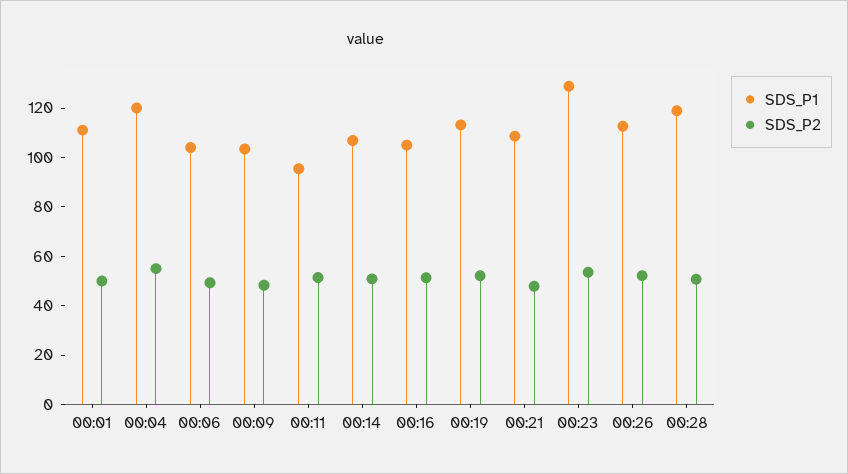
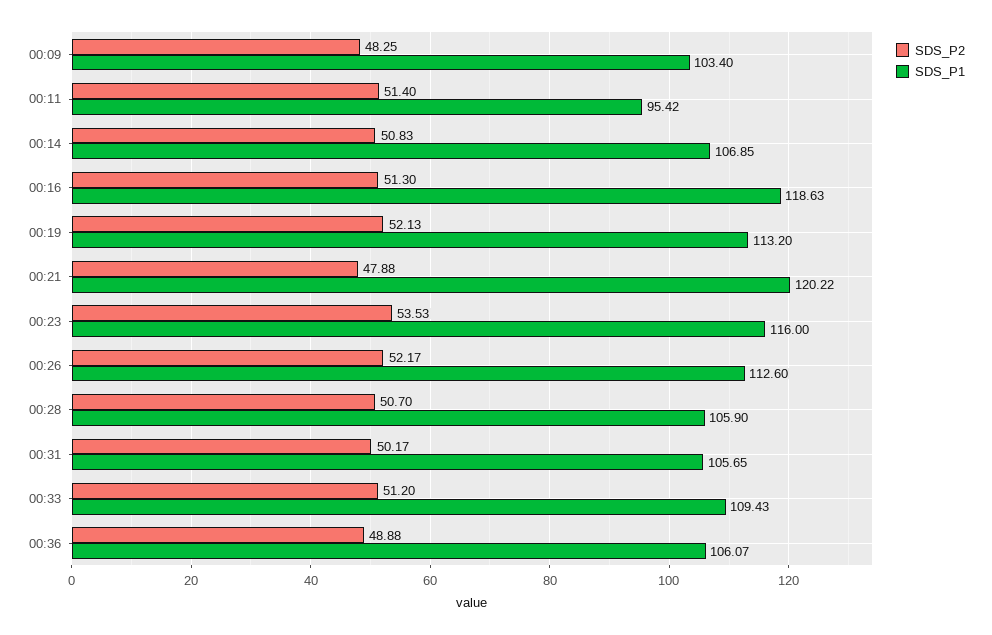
SDS_P1, 00:01: 110 -> none
SDS_P2, 00:01: 50 -> none
SDS_P1, 00:04: 120 -> none
SDS_P2, 00:04: 55 -> none
SDS_P1, 00:06: 105 -> none
SDS_P2, 00:06: 50 -> none
SDS_P1, 00:16: 105 -> 118.63
SDS_P1, 00:21: 110 -> 120.22
SDS_P1, 00:23: 130 -> 116
SDS_P1, 00:28: 120 -> 105.9
SDS_P2, 00:31: none -> 50.17
SDS_P1, 00:31: none -> 105.65
SDS_P2, 00:33: none -> 51.2
SDS_P1, 00:33: none -> 109.43
SDS_P2, 00:36: none -> 48.88
SDS_P1, 00:36: none -> 106.07

